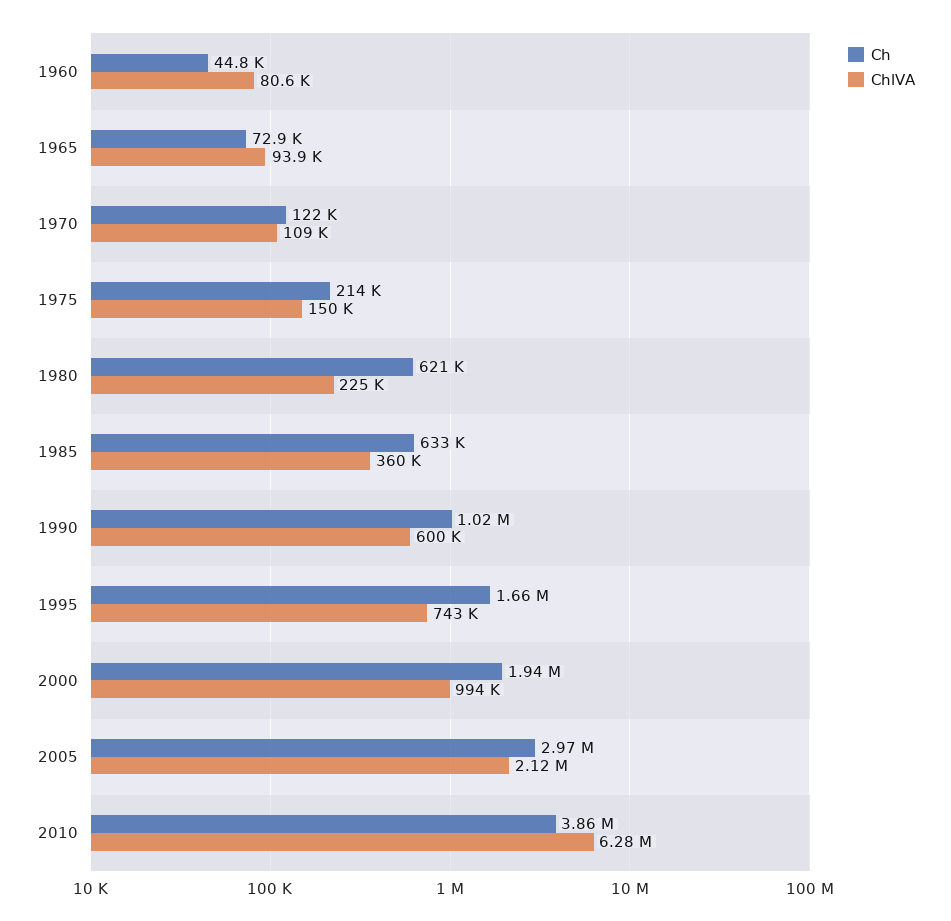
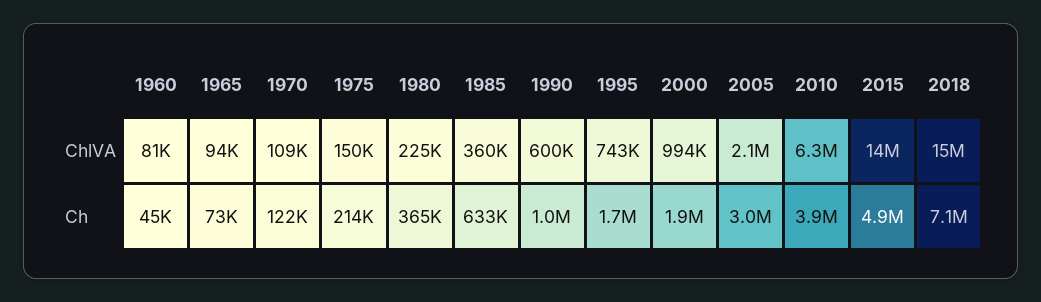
Ch, 1980: 621000 -> 365000
ChlVA, 2015: none -> 14000000
ChlVA, 2018: none -> 15000000
Ch, 2015: none -> 4900000
Ch, 2018: none -> 7100000

